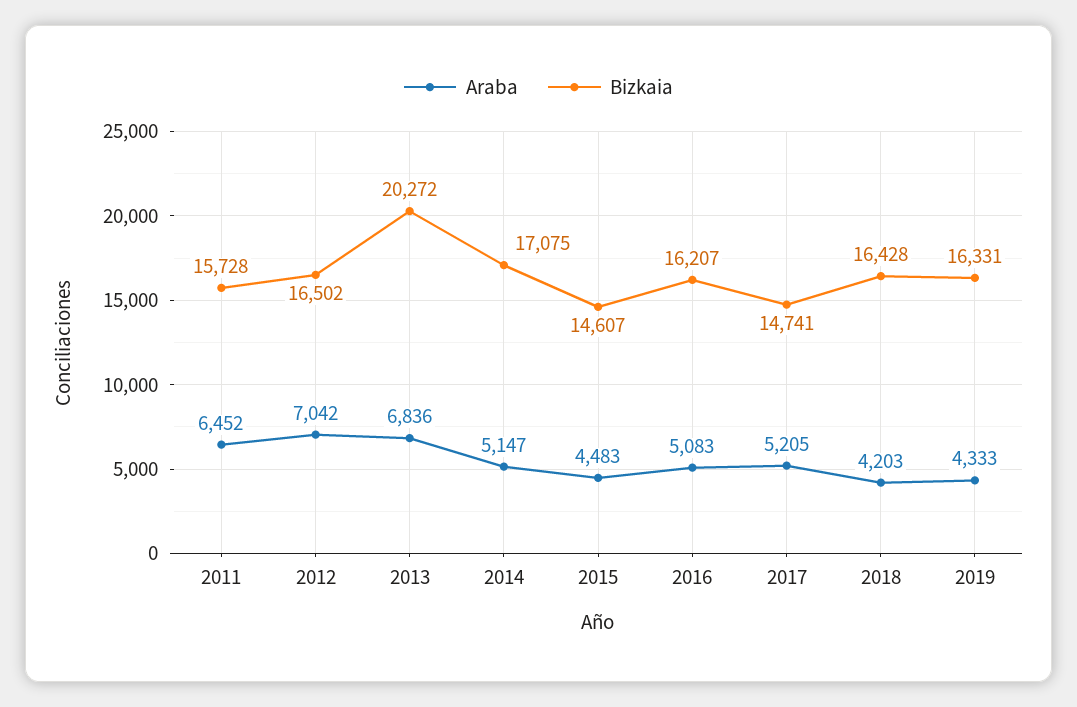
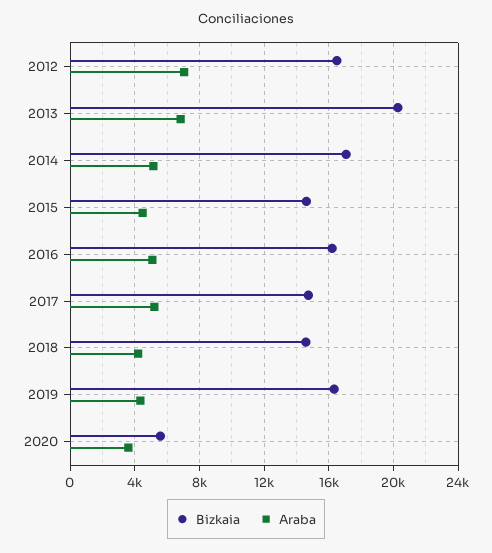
Araba, 2011: 6452 -> none
Bizkaia, 2011: 15728 -> none
Bizkaia, 2018: 16428 -> 14500
Bizkaia, 2020: none -> 5500
Araba, 2020: none -> 3500

